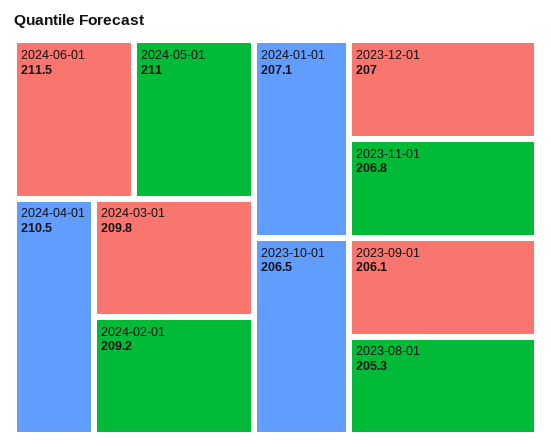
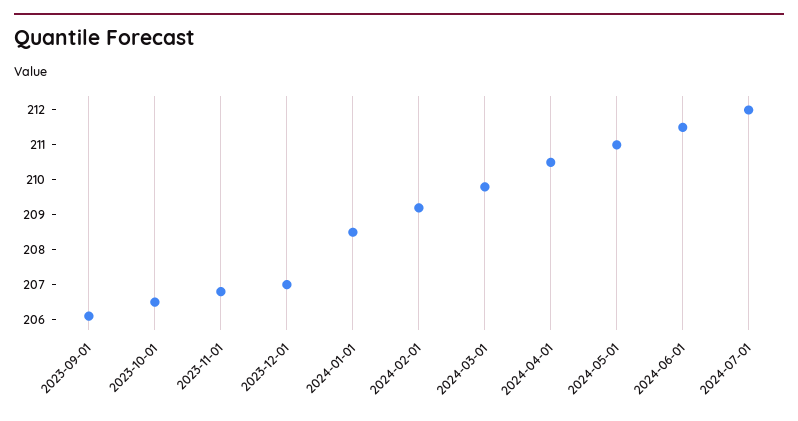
2024-01-01: 207.1 -> 208.5
2023-08-01: 205.3 -> none
2024-07-01: none -> 212

